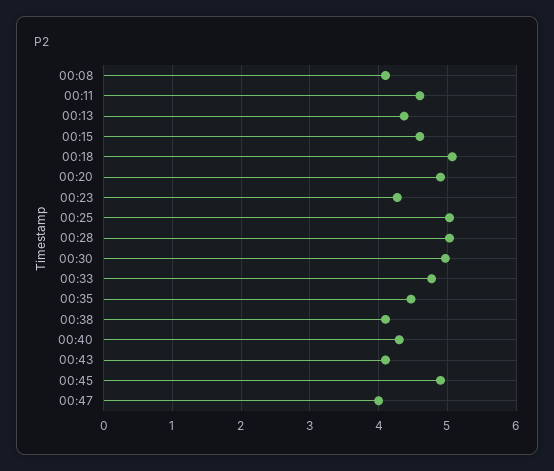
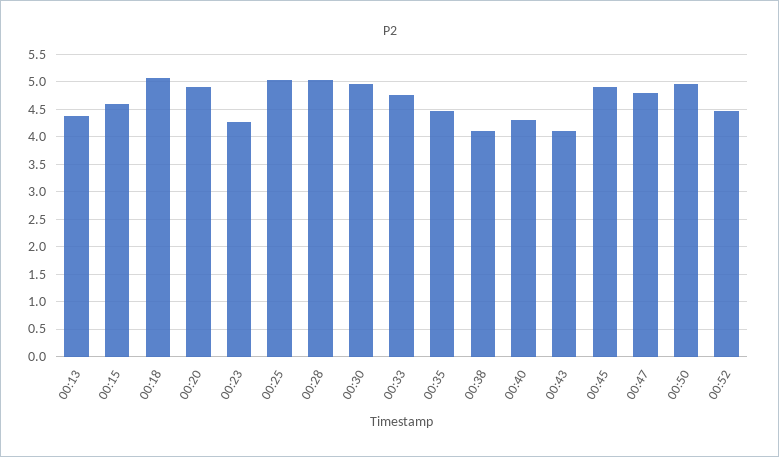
00:08: 4.1 -> none
00:11: 4.6 -> none
00:47: 4 -> 4.75
00:50: none -> 5
00:52: none -> 4.5

